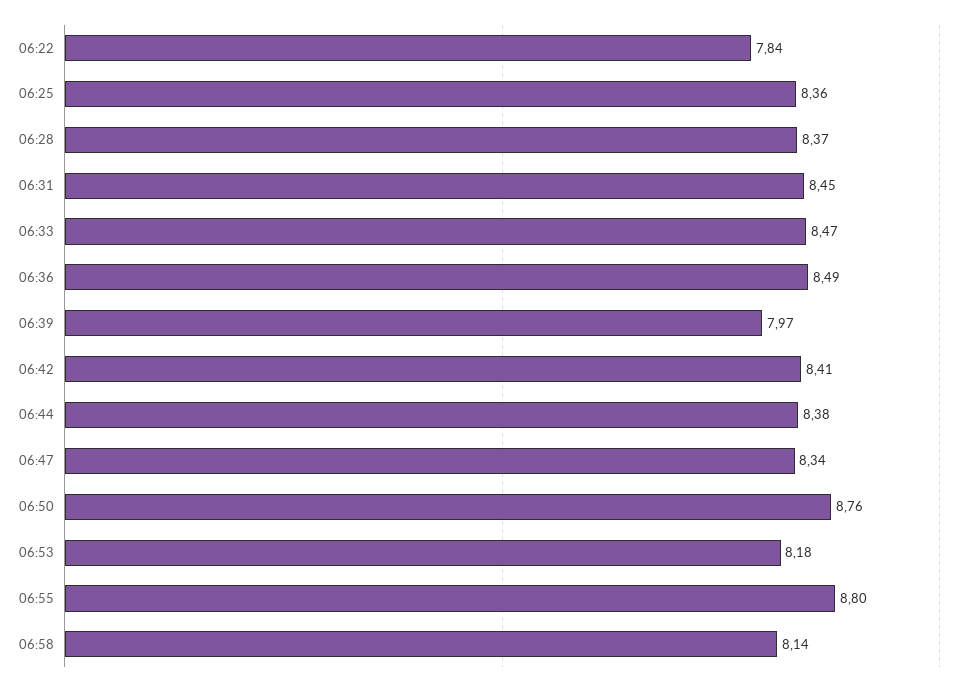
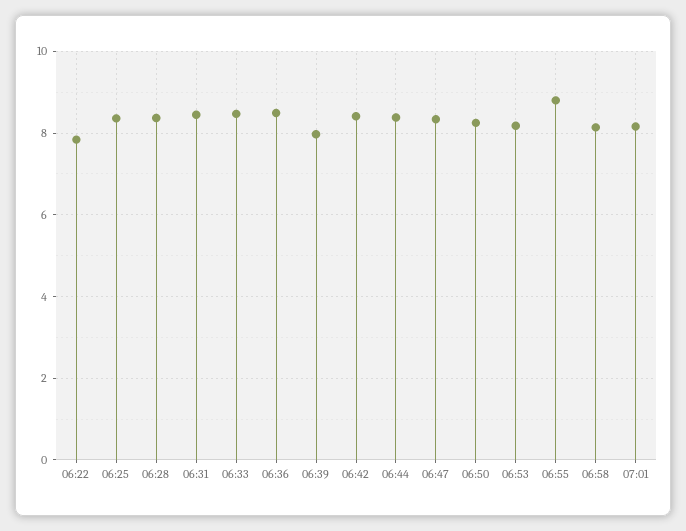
06:50: 8.76 -> 8.2
07:01: none -> 8.2

